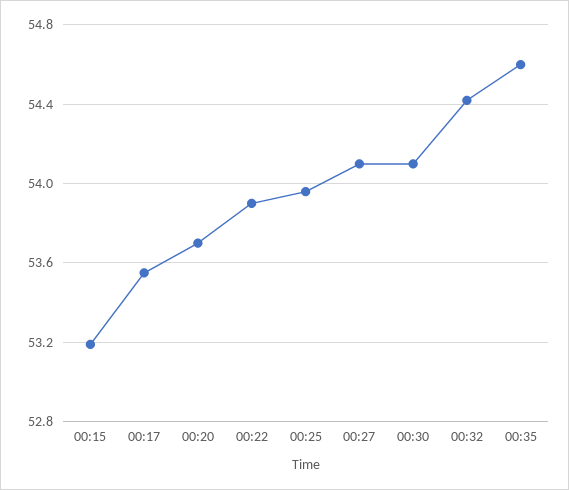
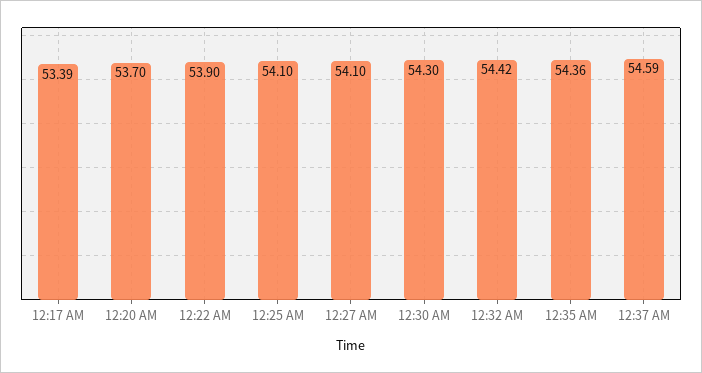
00:15: 53.2 -> none
00:17: 53.55 -> 53.39
00:25: 53.95 -> 54.1
00:30: 54.1 -> 54.3
00:35: 54.6 -> 54.36
12:37 AM: none -> 54.59

